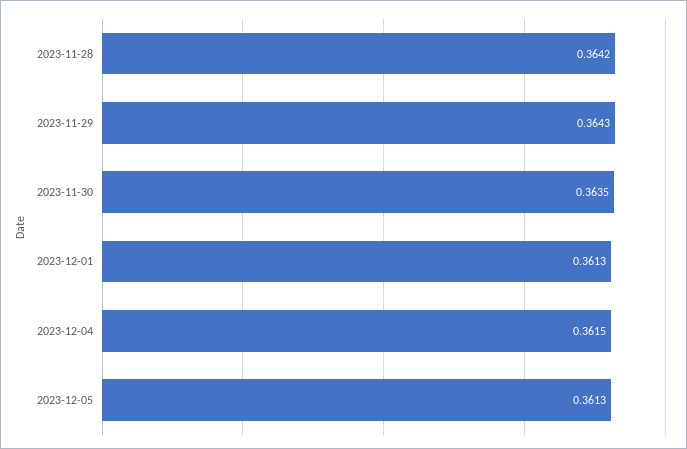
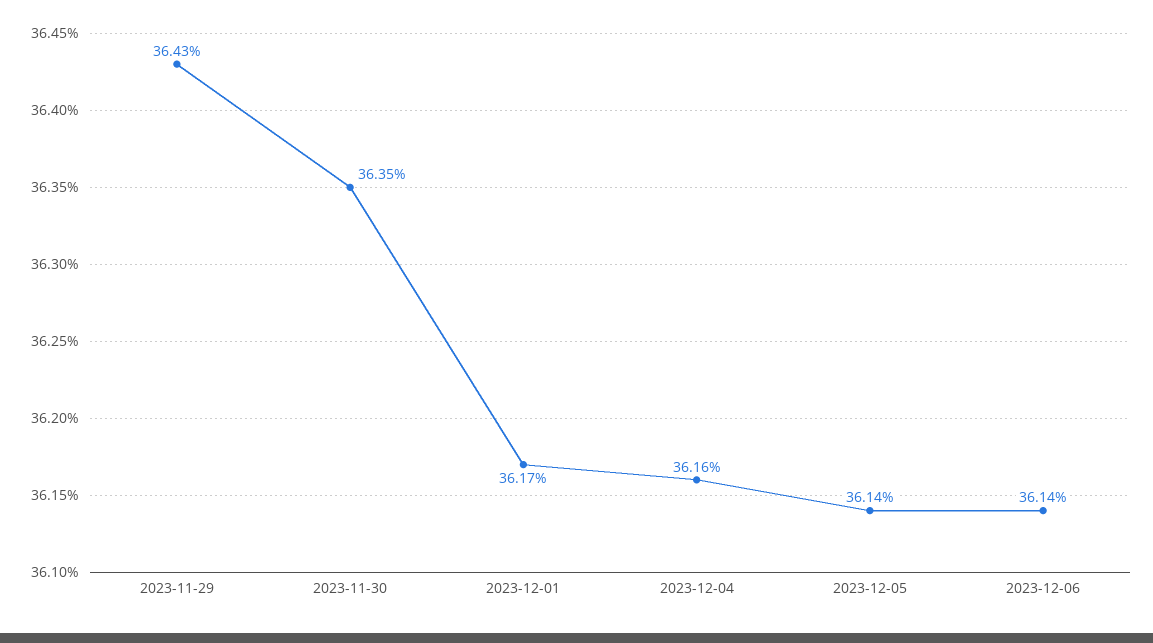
2023-11-28: 0.3642 -> none
2023-12-01: 0.3613 -> 0.3617
2023-12-04: 0.3615 -> 0.3616
2023-12-05: 0.3613 -> 0.3614
2023-12-06: none -> 0.3614

